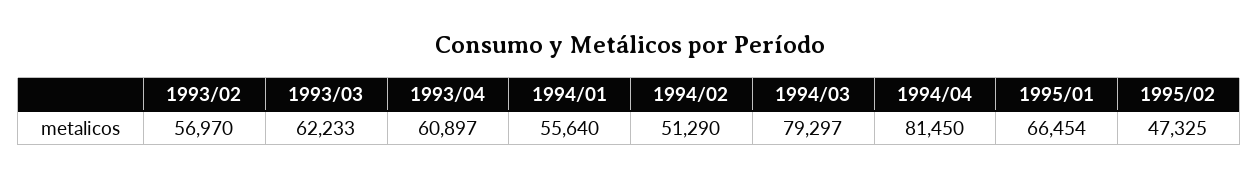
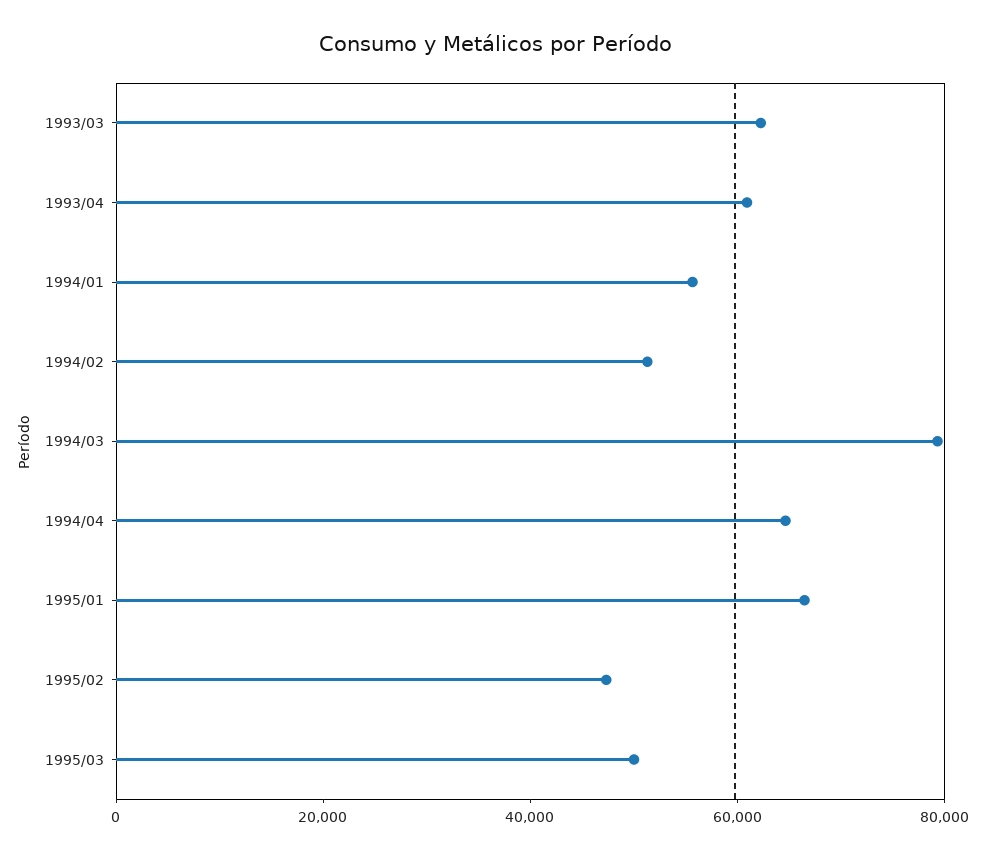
1993/02: 56970 -> none
1994/04: 81450 -> 65000
1995/03: none -> 50000

